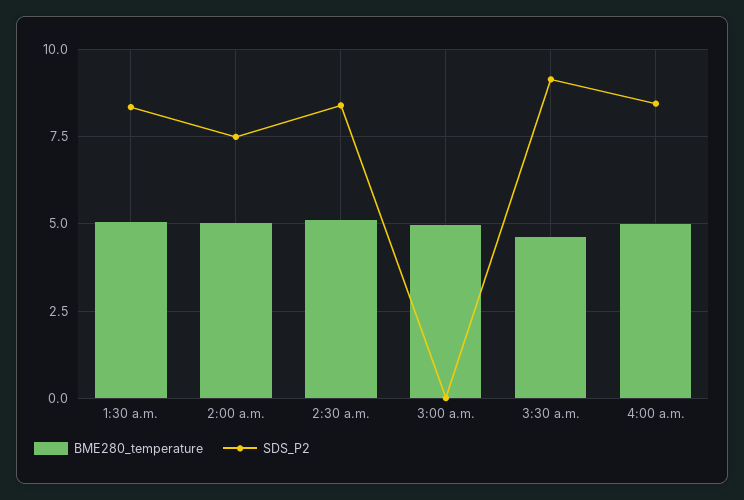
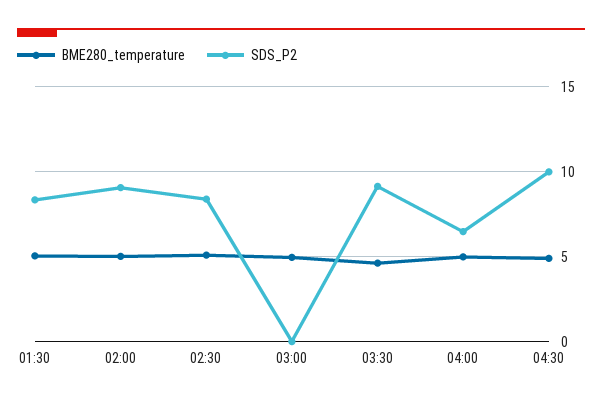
SDS_P2, 2:00 a.m.: 7.5 -> 9
SDS_P2, 4:00 a.m.: 8.5 -> 6.5
BME280_temperature, 04:30: none -> 5
SDS_P2, 04:30: none -> 10

